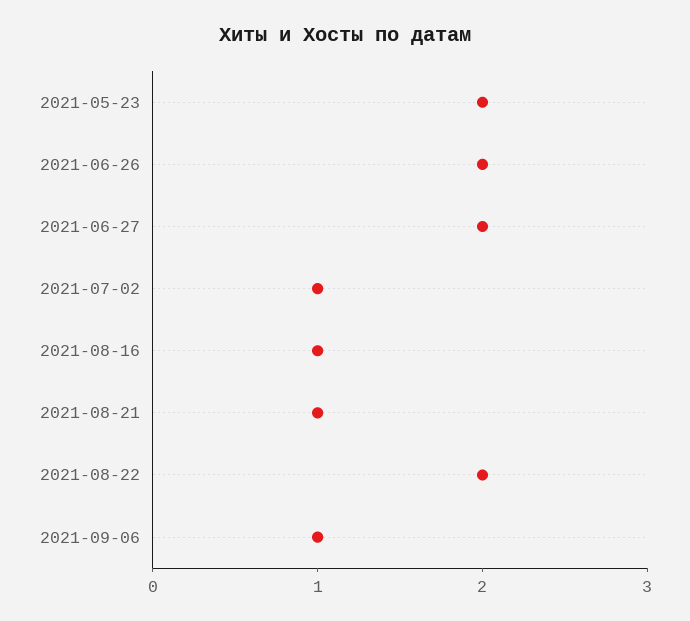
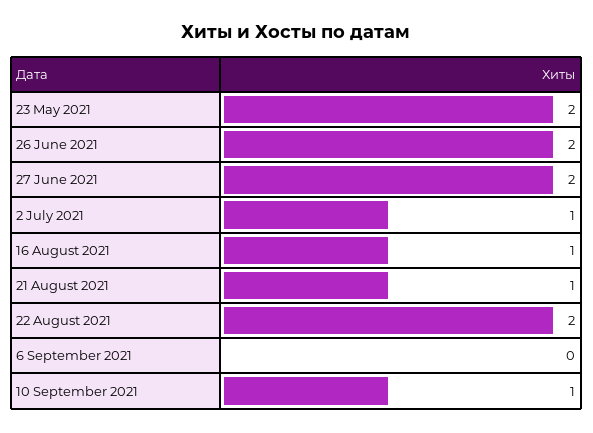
2021-09-06: 1 -> 0
10 September 2021: none -> 1

